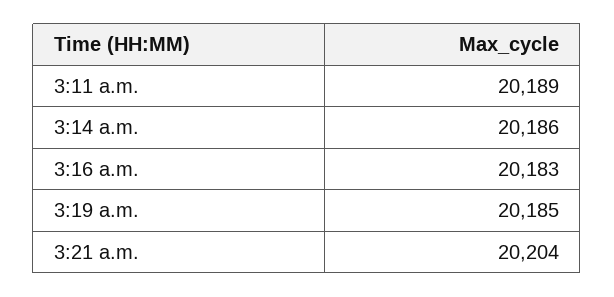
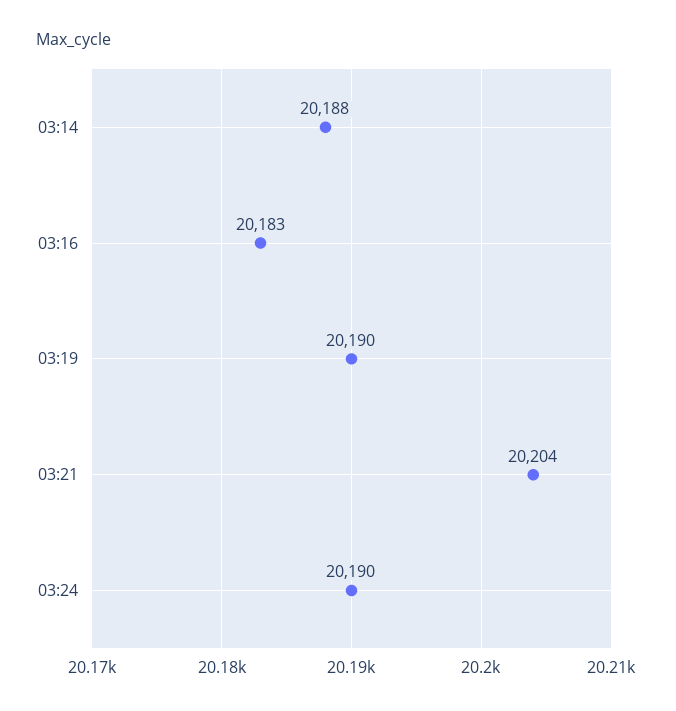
3:11 a.m.: 20189 -> none
3:14 a.m.: 20186 -> 20188
3:19 a.m.: 20185 -> 20190
03:24: none -> 20190

